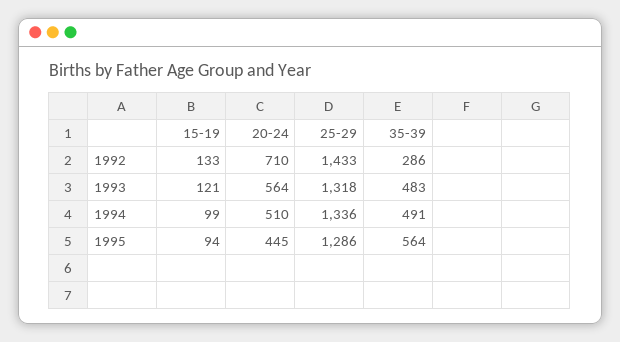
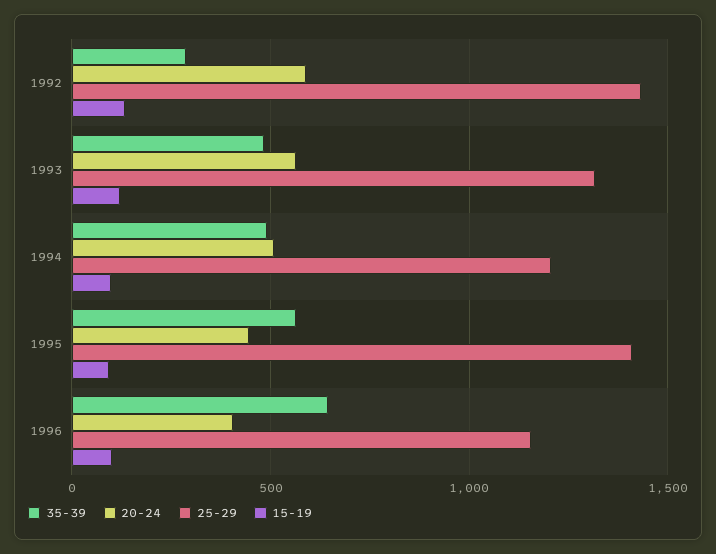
20-24, 1992: 710 -> 600
25-29, 1994: 1336 -> 1200
25-29, 1995: 1286 -> 1400
35-39, 1996: none -> 650
20-24, 1996: none -> 400
25-29, 1996: none -> 1150
15-19, 1996: none -> 100

